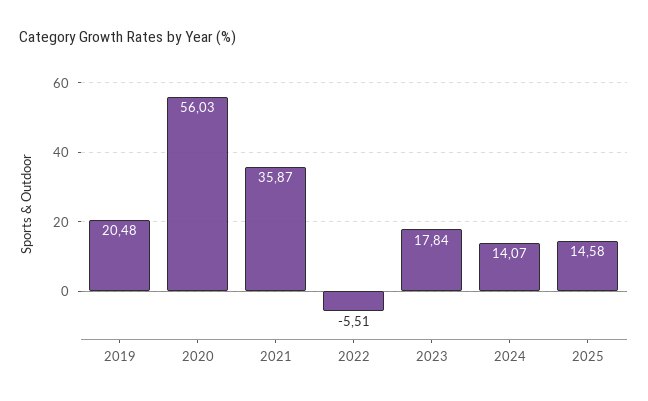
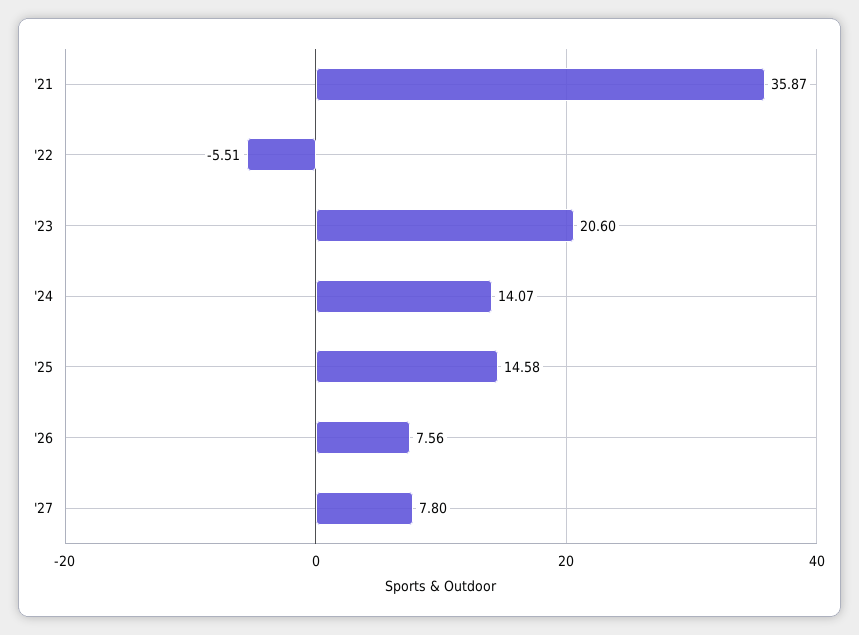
2019: 20.48 -> none
2020: 56.03 -> none
2023: 17.84 -> 20.6
'26: none -> 7.56
'27: none -> 7.8

